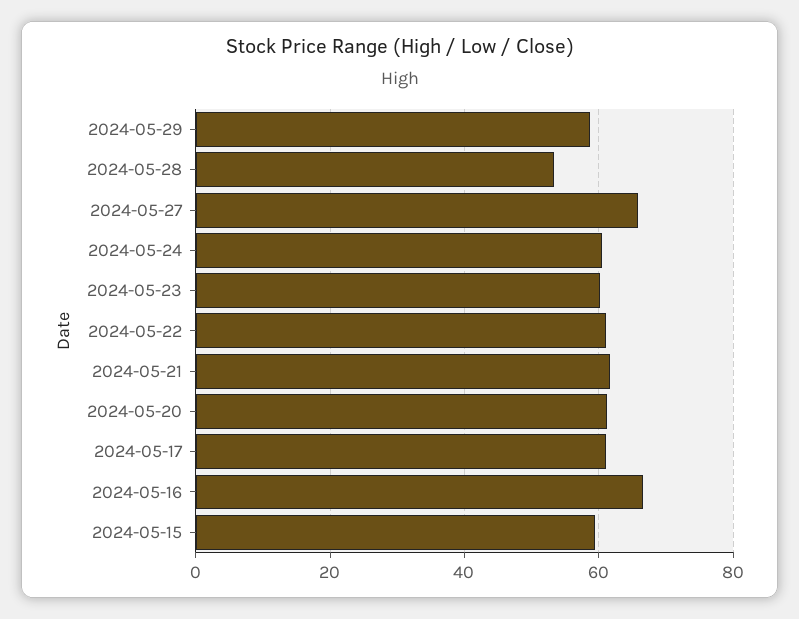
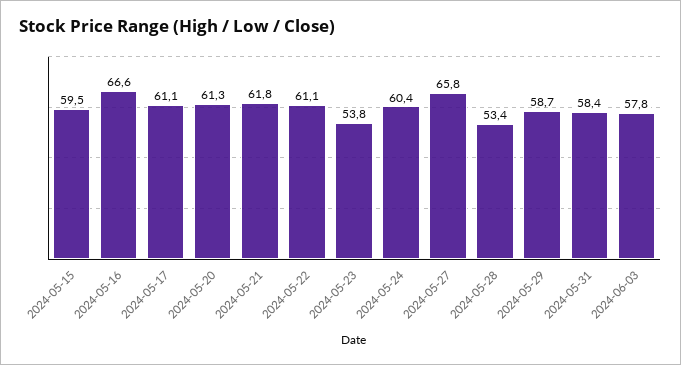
2024-05-23: 60 -> 53.8
2024-05-31: none -> 58.4
2024-06-03: none -> 57.8

